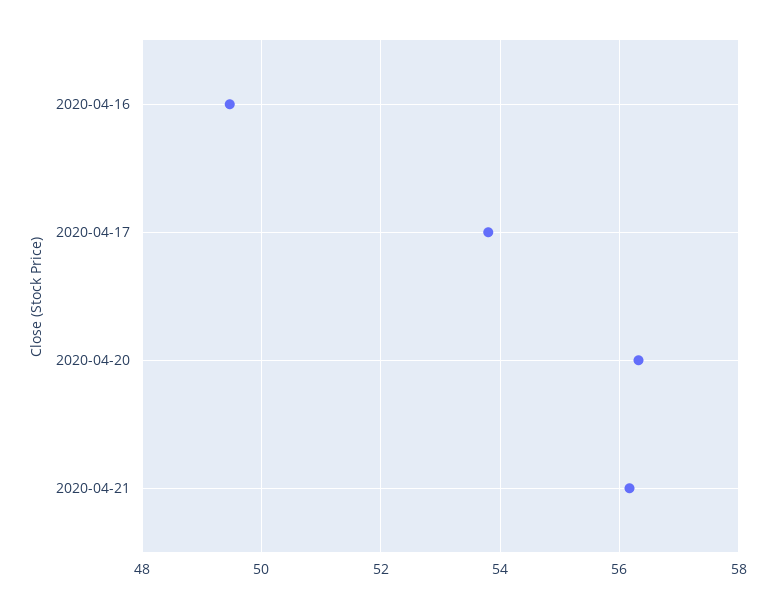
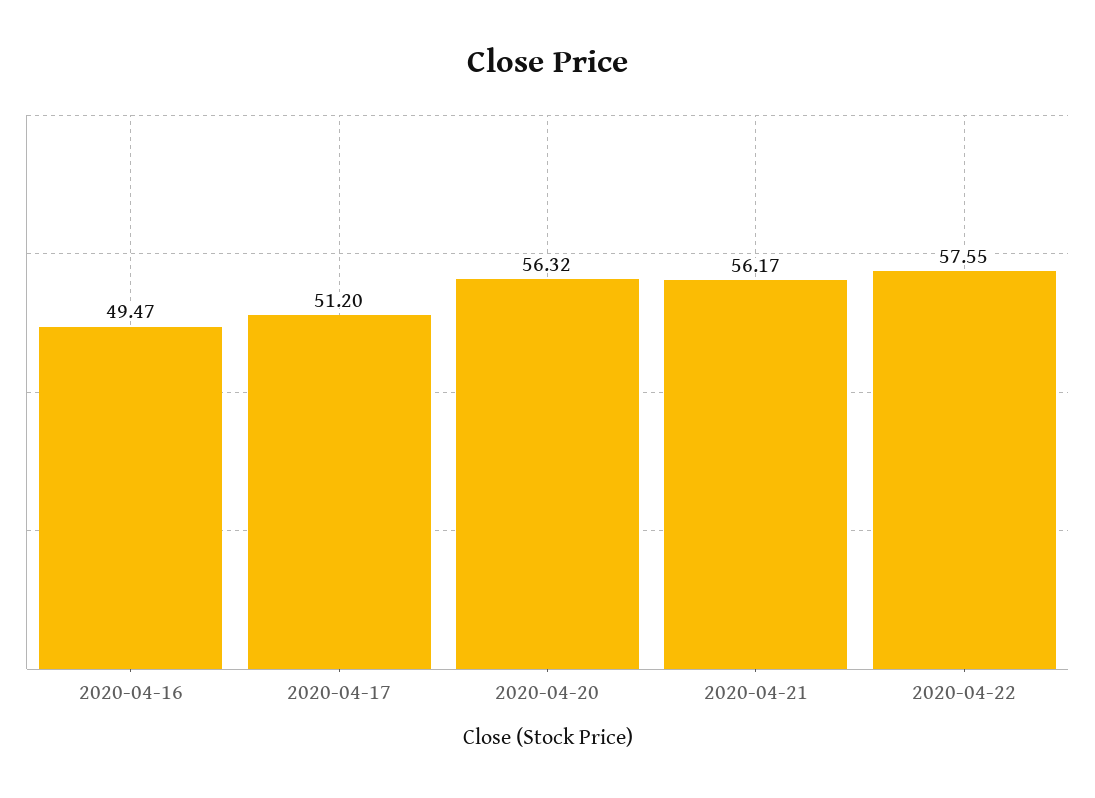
2020-04-17: 53.8 -> 51.2
2020-04-22: none -> 57.55

